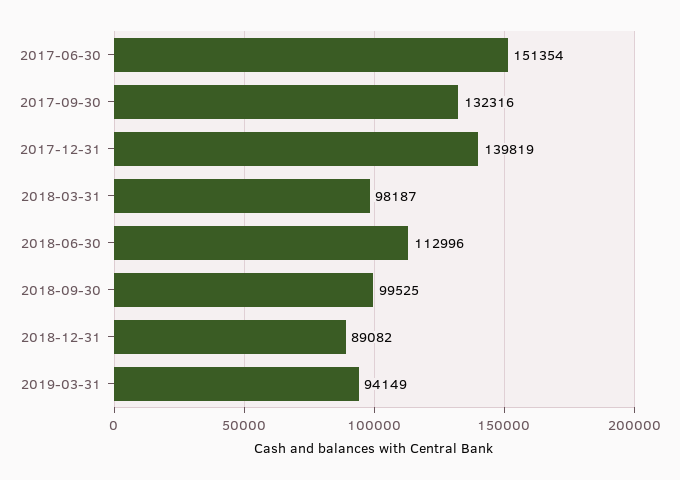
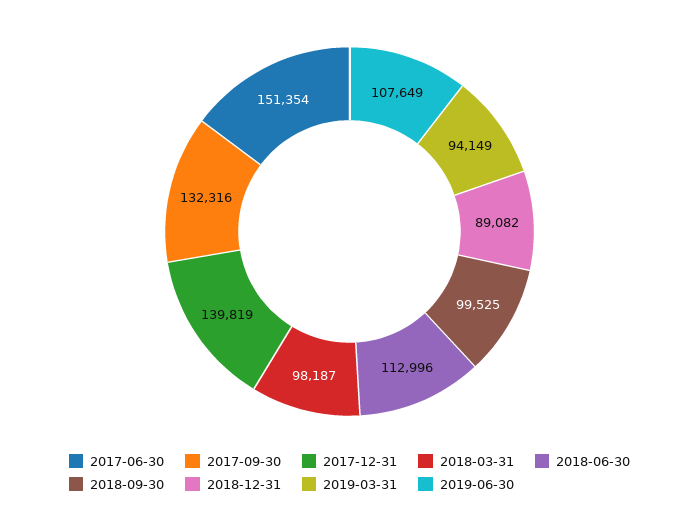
2019-06-30: none -> 107649

